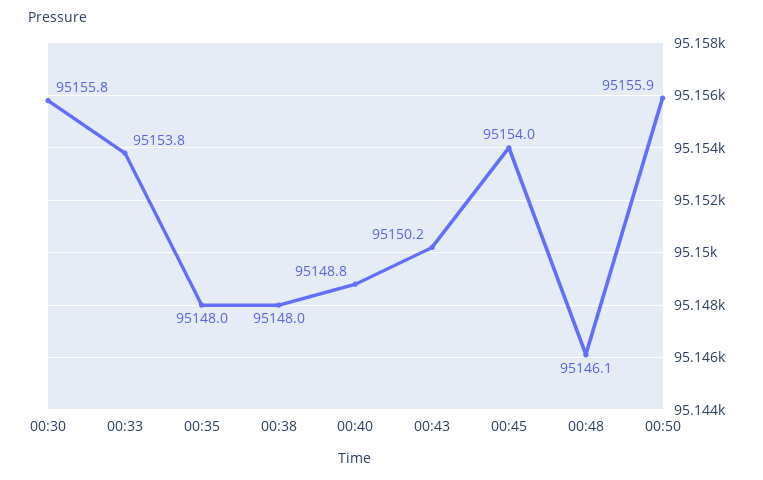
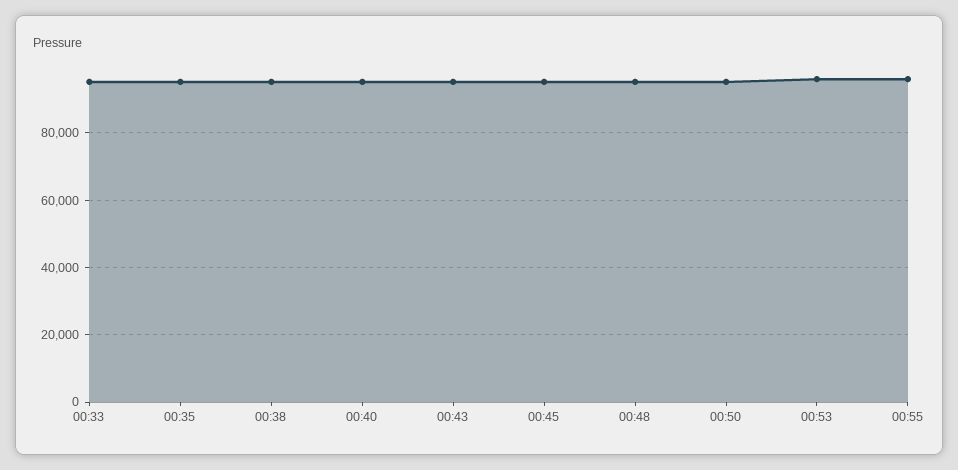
00:30: 95155.8 -> none
00:53: none -> 96000
00:55: none -> 96000

